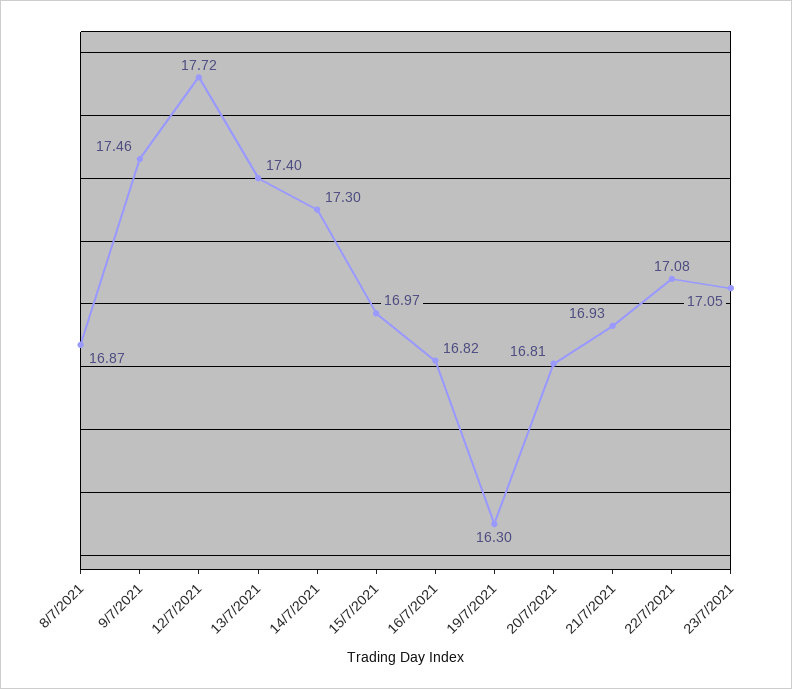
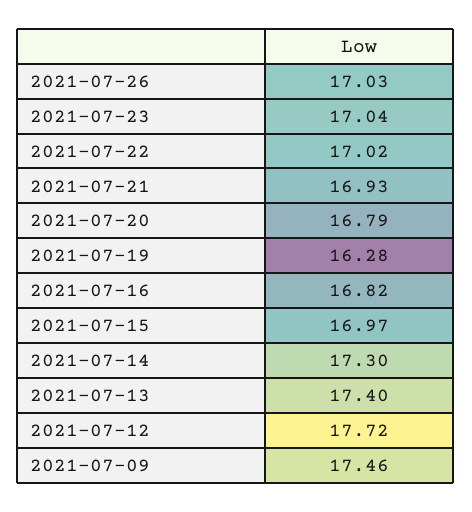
8/7/2021: 16.87 -> none
19/7/2021: 16.3 -> 16.28
20/7/2021: 16.81 -> 16.79
22/7/2021: 17.08 -> 17.02
23/7/2021: 17.05 -> 17.04
2021-07-26: none -> 17.03

